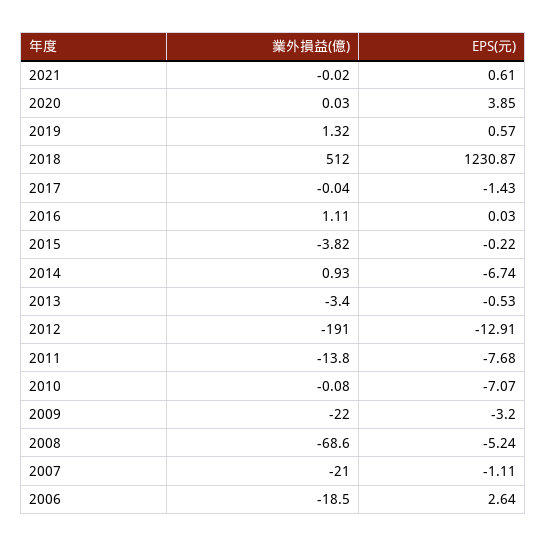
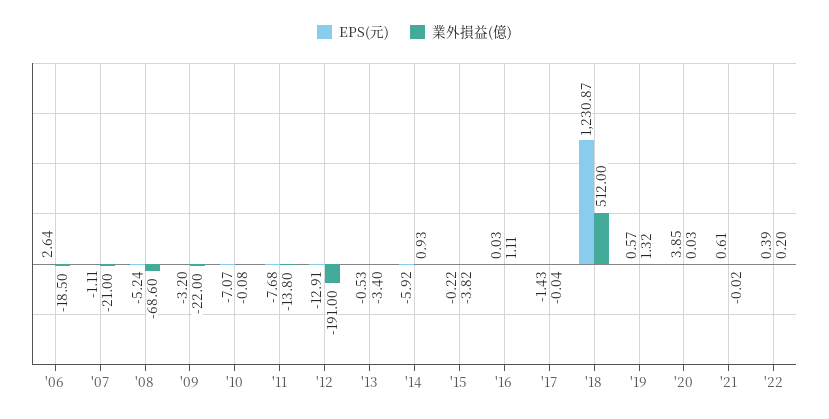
EPS(元), 2014: -6.74 -> -5.92
EPS(元), '22: none -> 0.39
業外損益(億), '22: none -> 0.2

